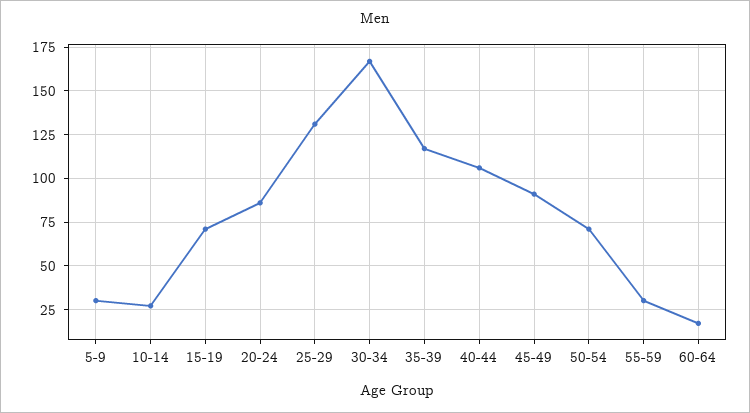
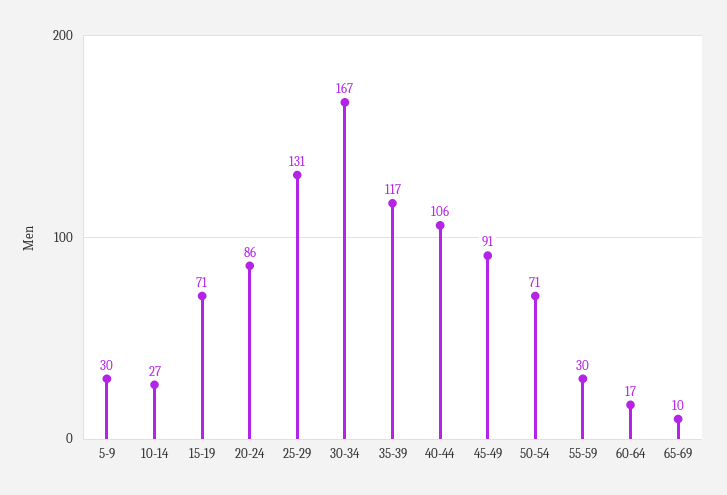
65-69: none -> 10

